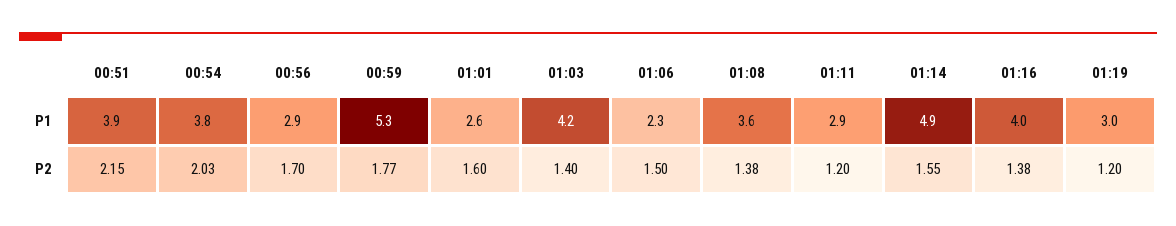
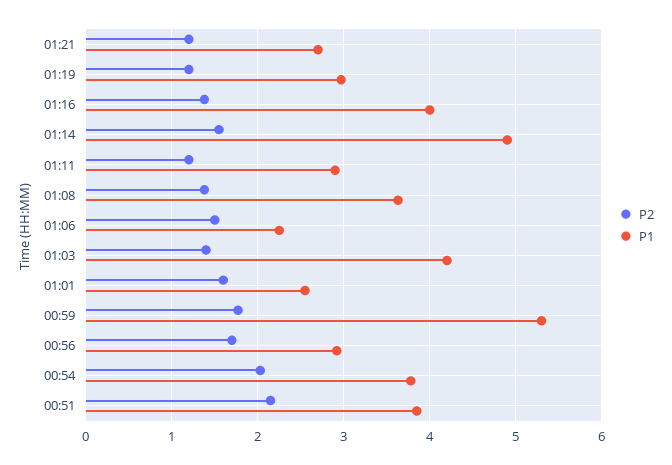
P2, 01:21: none -> 1.2
P1, 01:21: none -> 2.7

